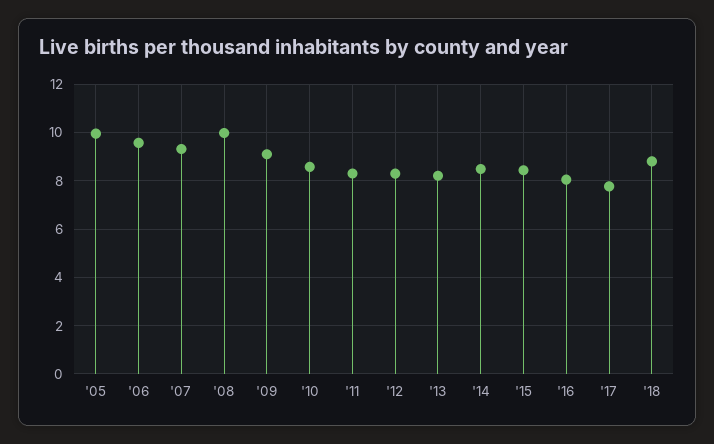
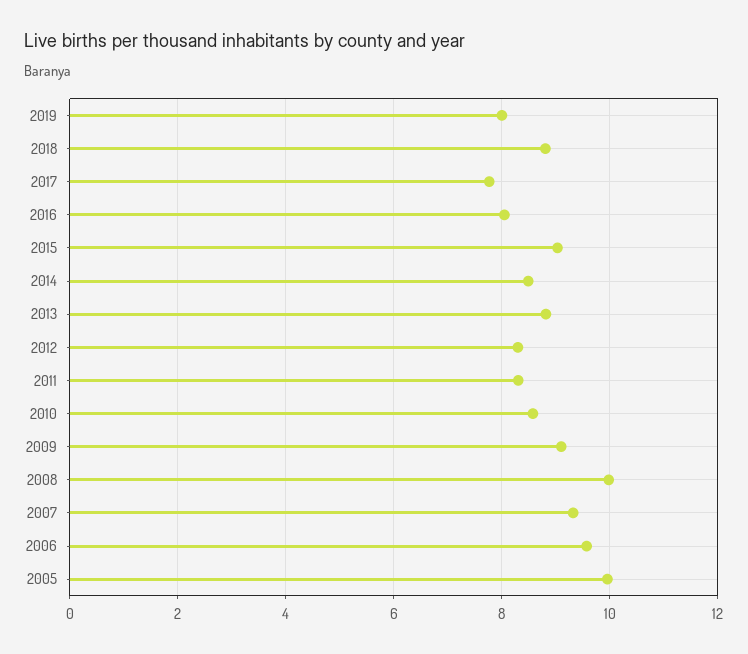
'13: 8.25 -> 8.8
'15: 8.5 -> 9
2019: none -> 8

